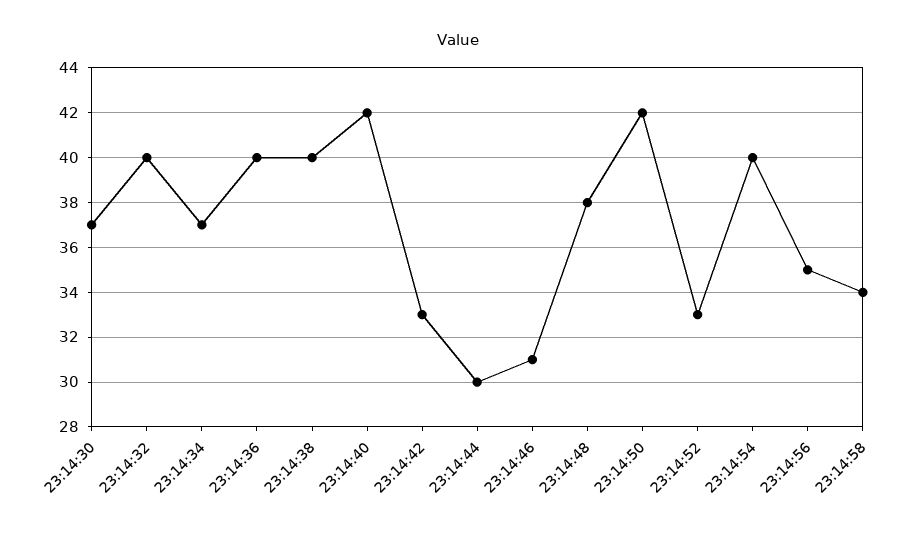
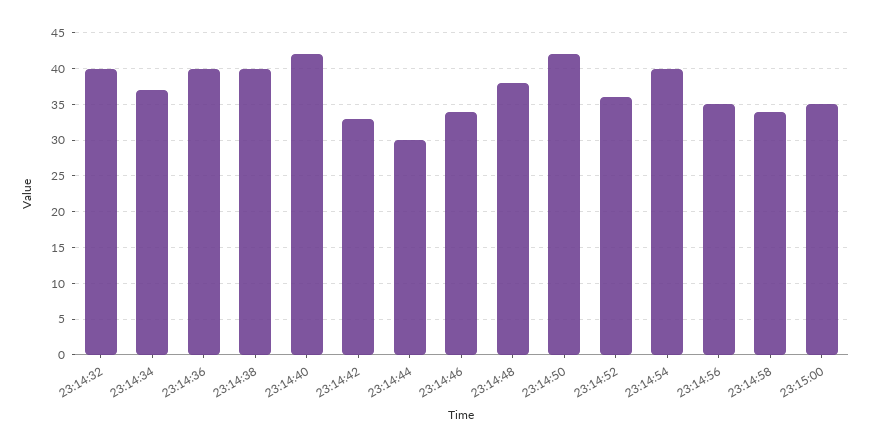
23:14:30: 37 -> none
23:14:46: 31 -> 34
23:14:52: 33 -> 36
23:15:00: none -> 35

